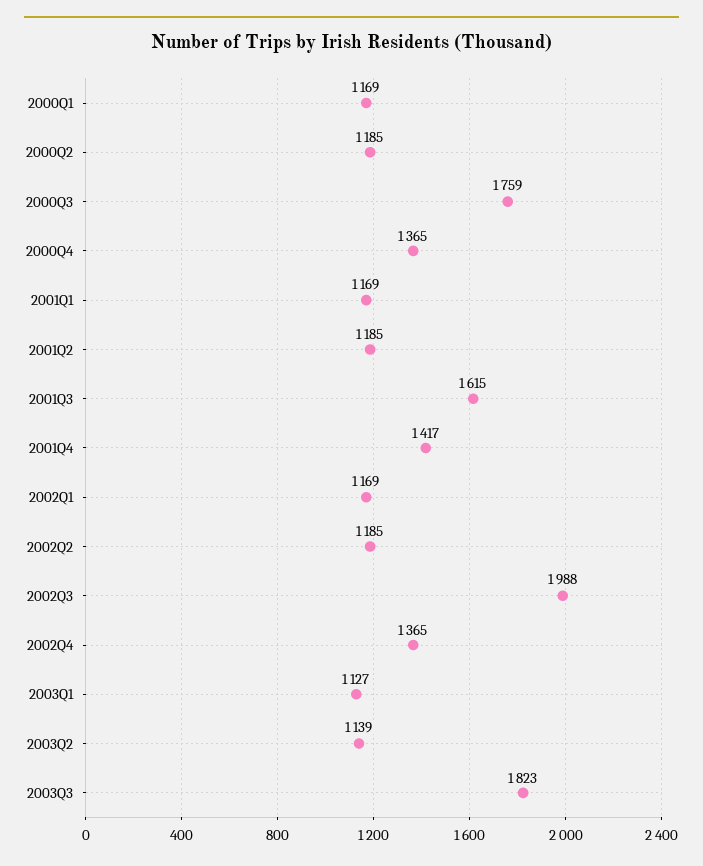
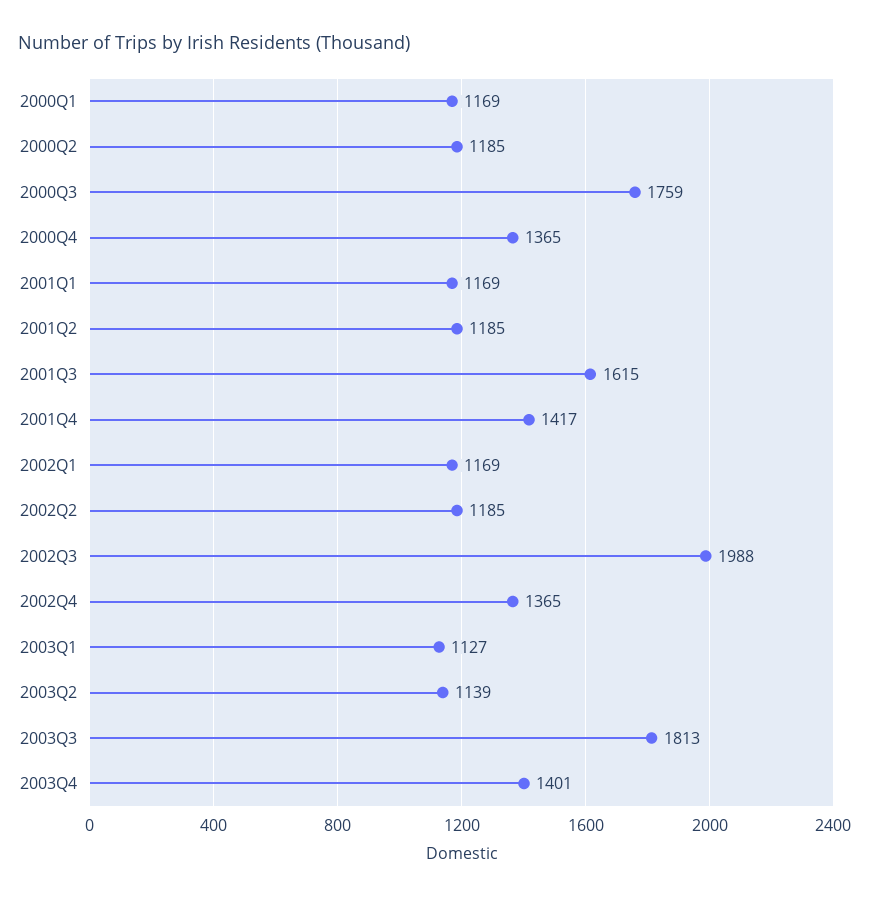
2003Q3: 1823 -> 1813
2003Q4: none -> 1401

